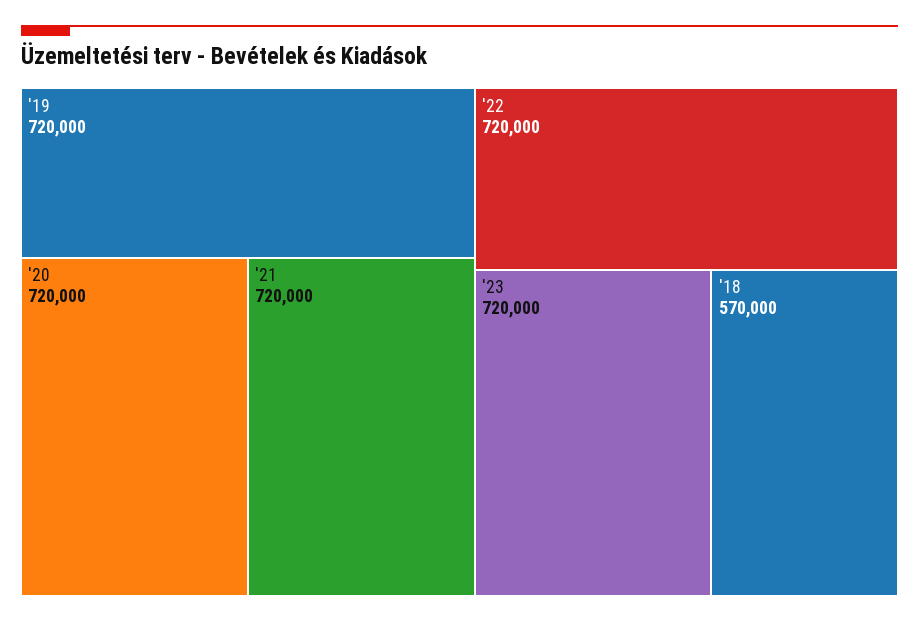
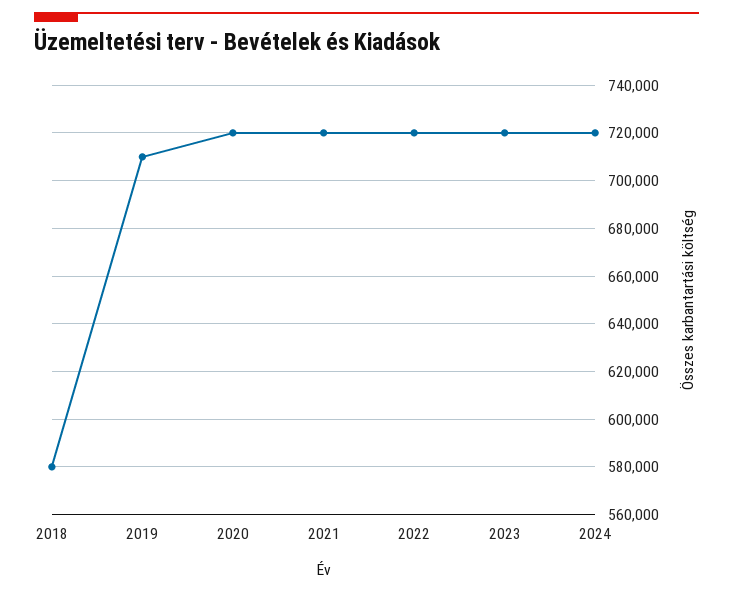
'19: 720000 -> 710000
'18: 570000 -> 580000
2024: none -> 720000

